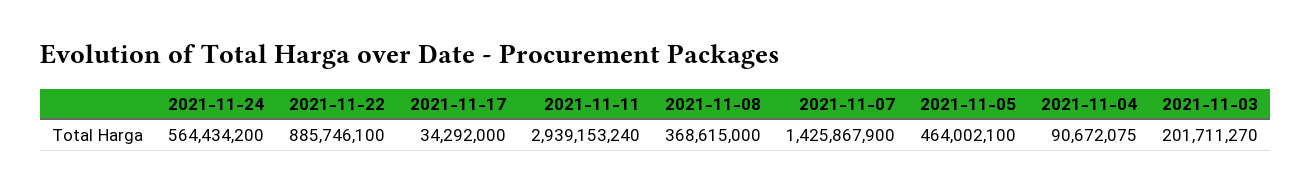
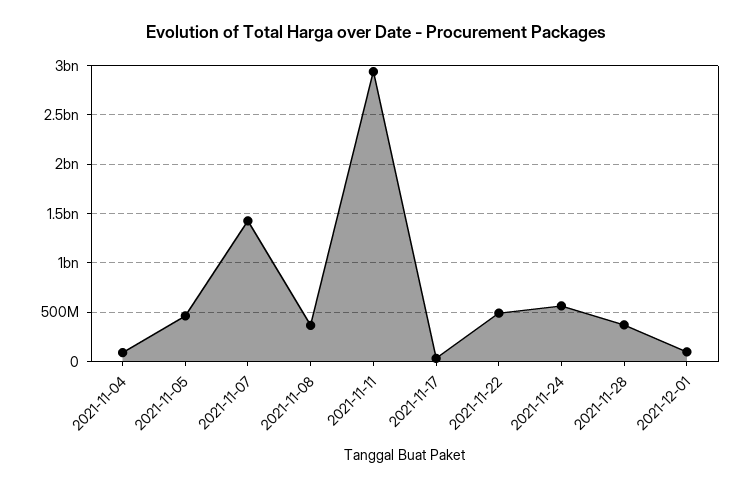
2021-11-22: 885746100 -> 500000000
2021-11-03: 201711270 -> none
2021-11-28: none -> 400000000
2021-12-01: none -> 100000000

